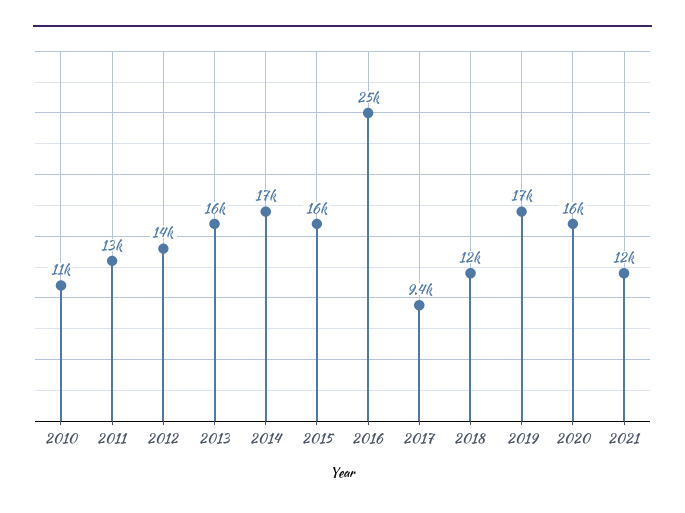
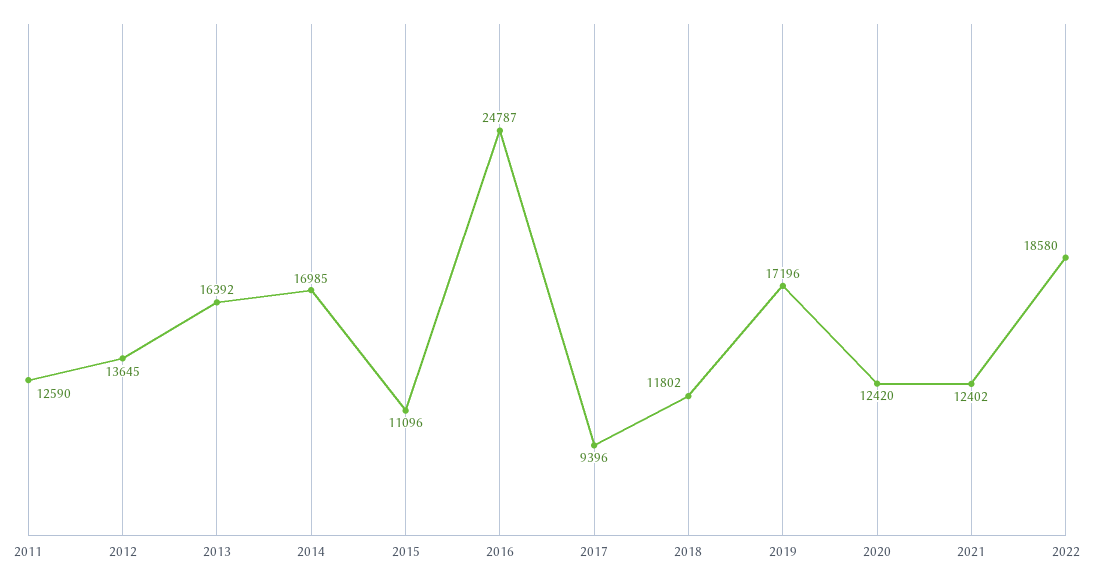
2010: 11000 -> none
2015: 16000 -> 11096
2020: 16000 -> 12420
2022: none -> 18580

